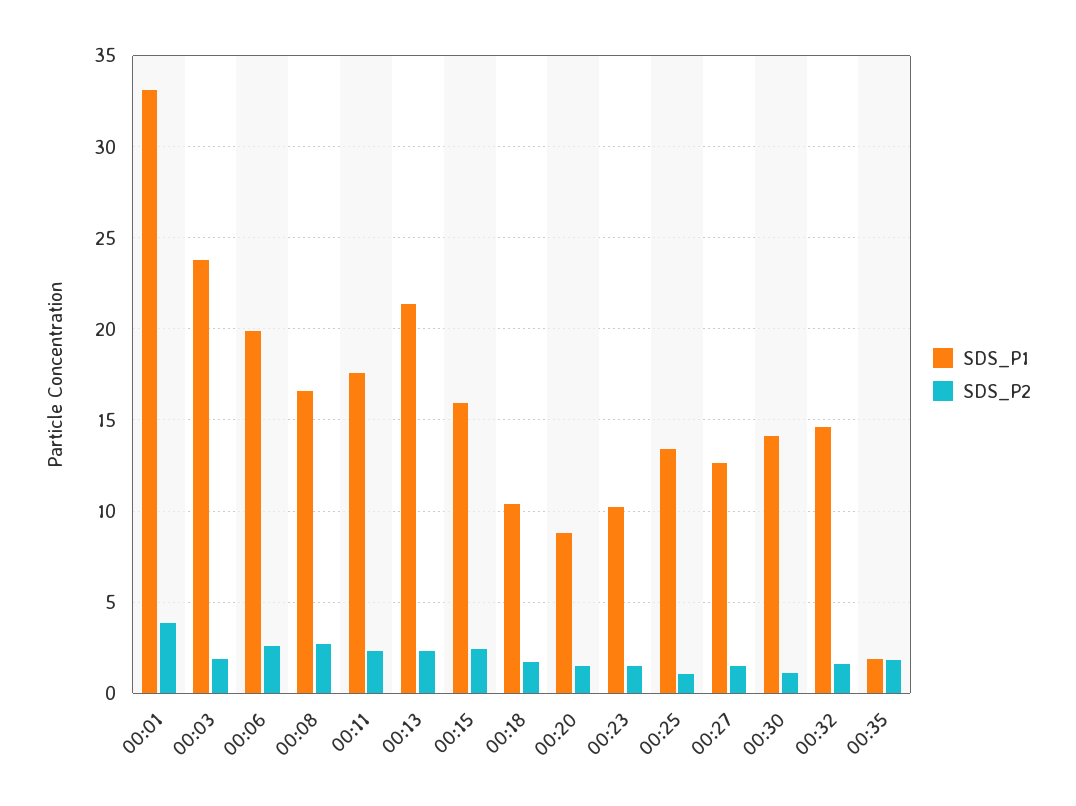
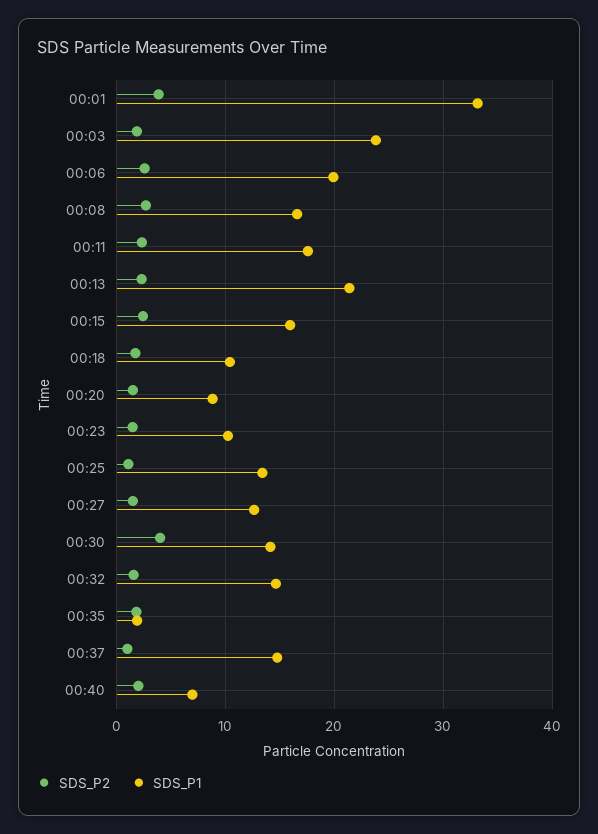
SDS_P2, 00:30: 1 -> 4
SDS_P2, 00:37: none -> 1
SDS_P1, 00:37: none -> 15
SDS_P2, 00:40: none -> 2
SDS_P1, 00:40: none -> 7

